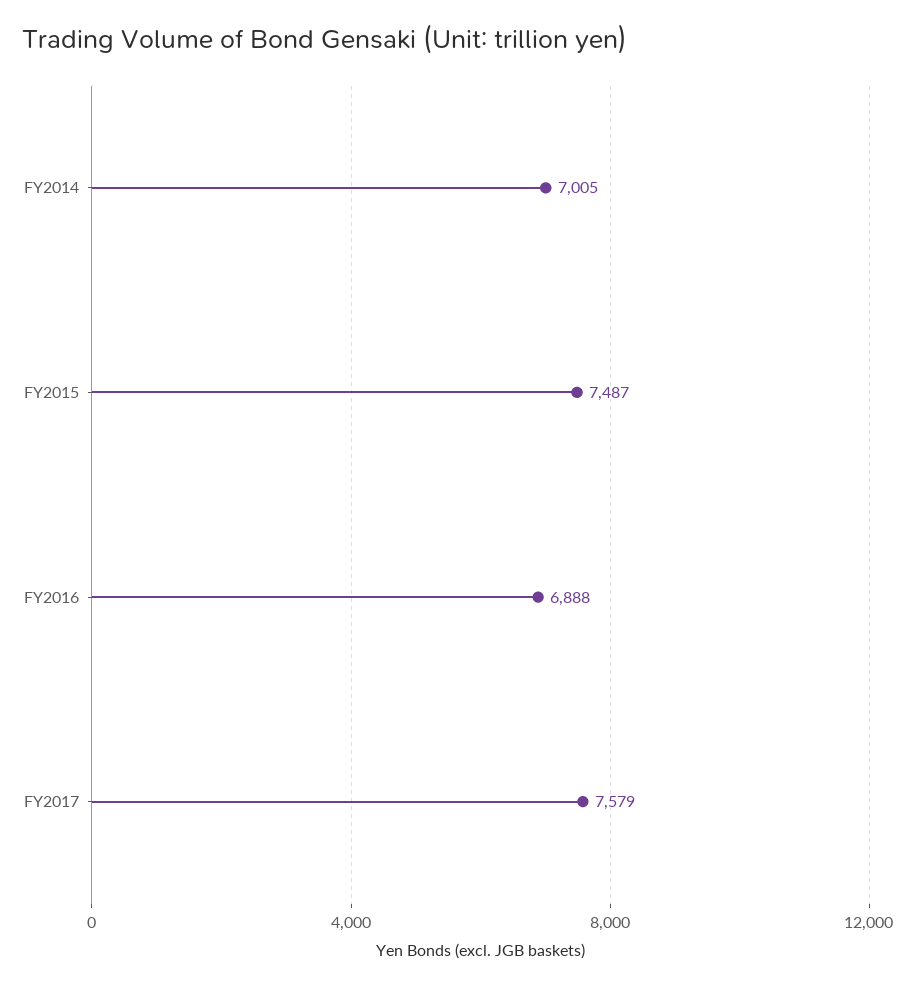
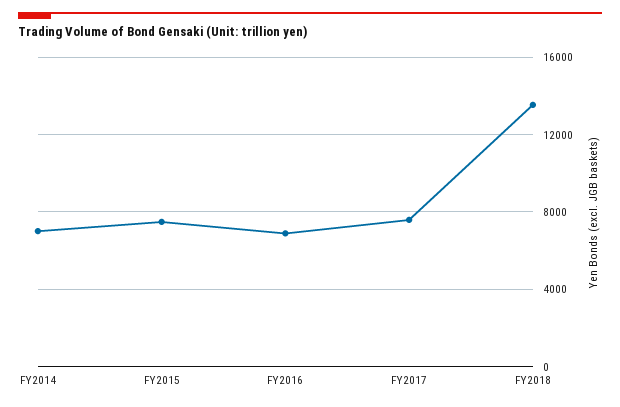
FY2018: none -> 13500

